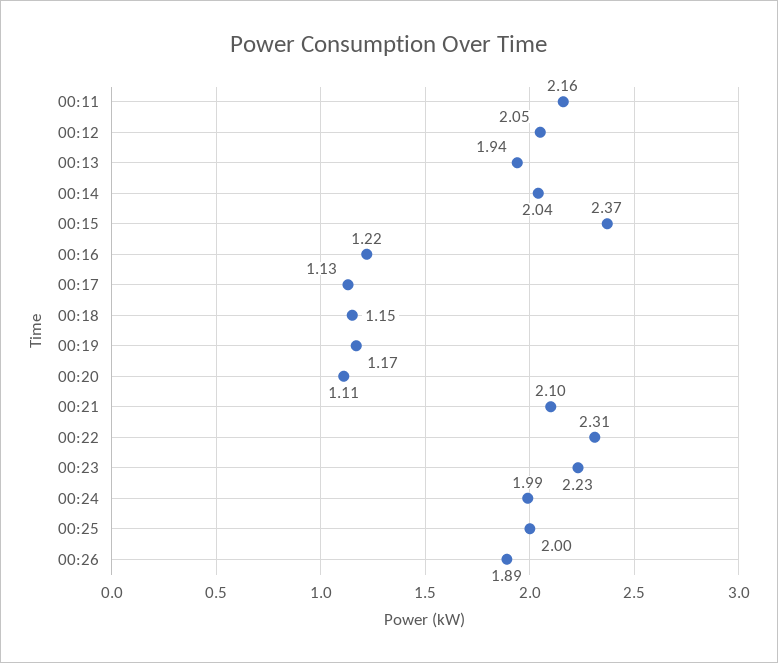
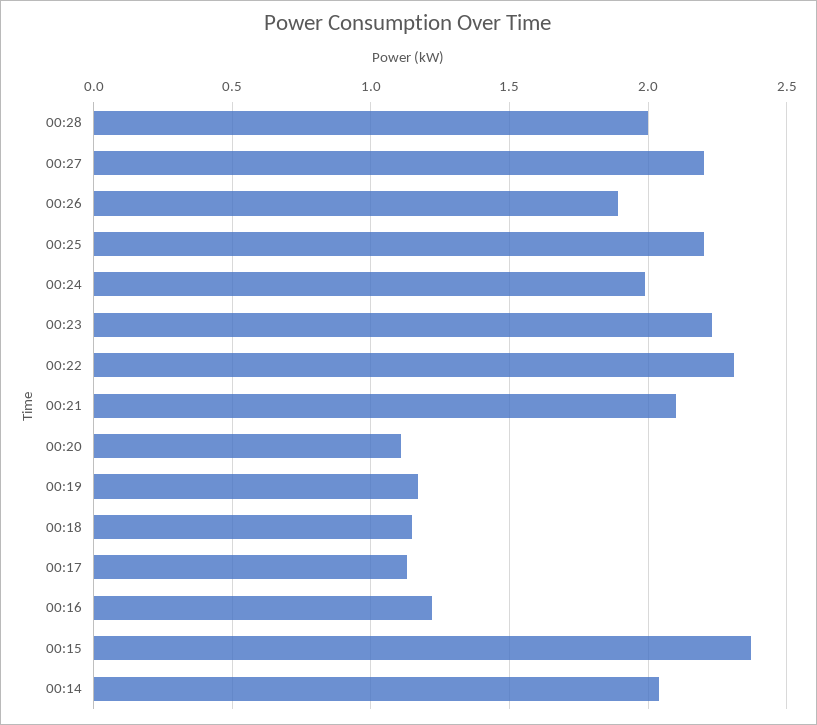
00:11: 2.16 -> none
00:12: 2.05 -> none
00:13: 1.94 -> none
00:25: 2 -> 2.2
00:28: none -> 2
00:27: none -> 2.2

